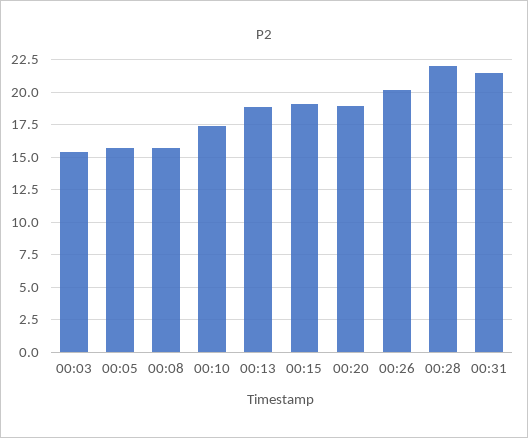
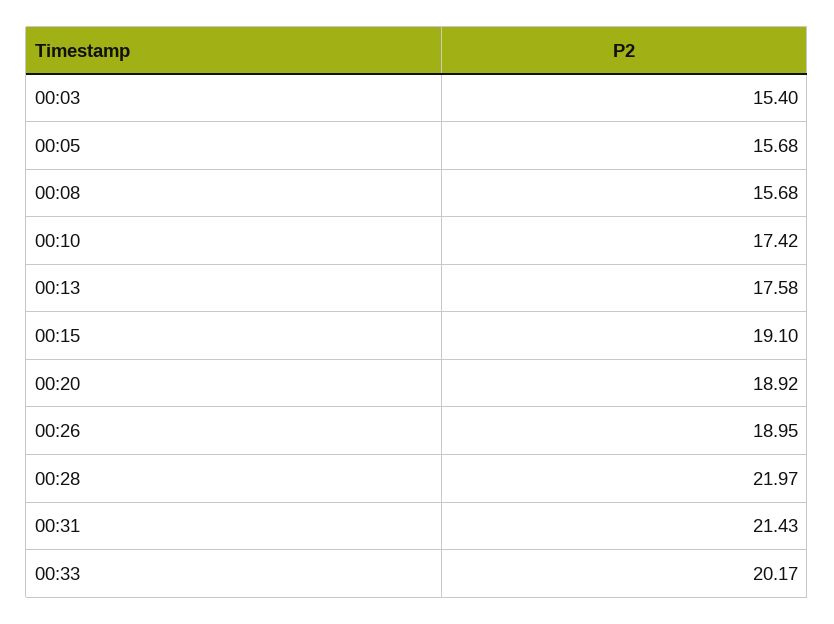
00:13: 19 -> 17.58
00:26: 20 -> 18.95
00:33: none -> 20.17

